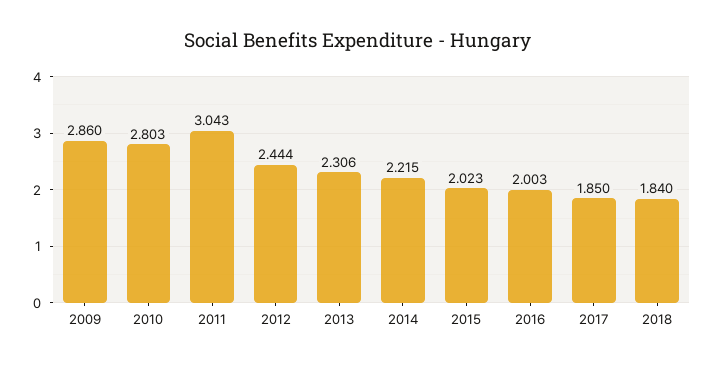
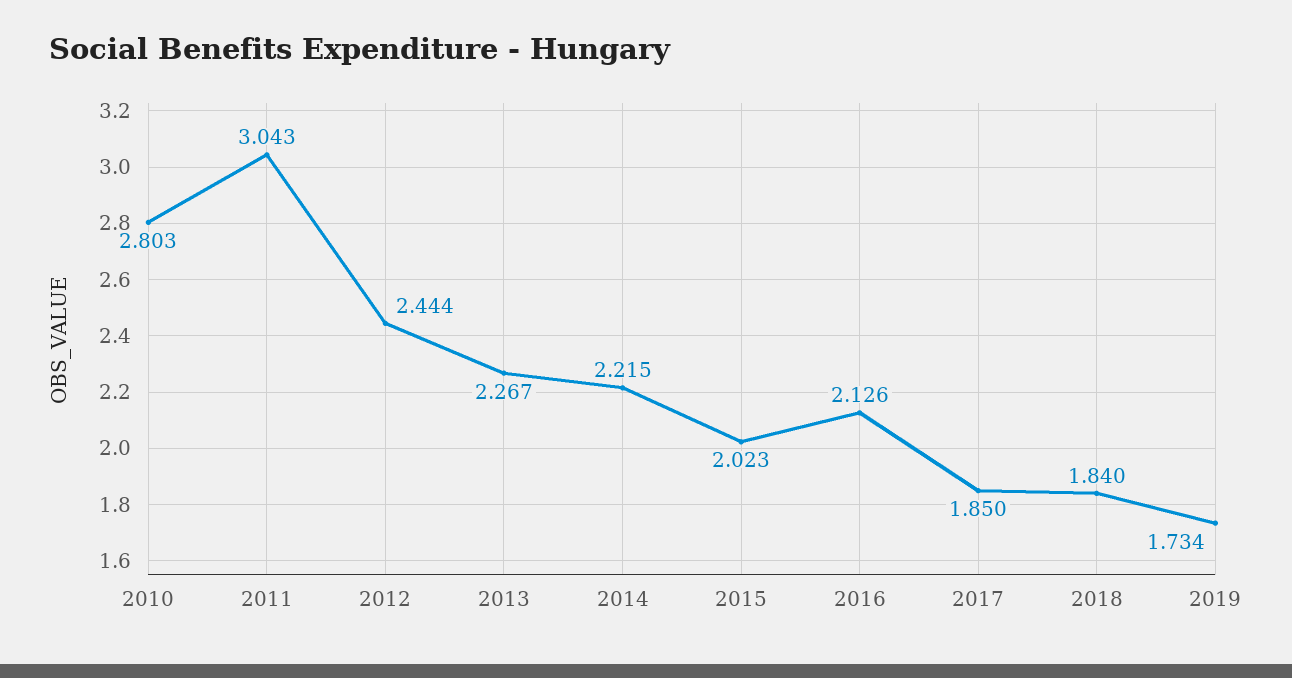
2009: 2.86 -> none
2013: 2.306 -> 2.267
2016: 2.003 -> 2.126
2019: none -> 1.734

